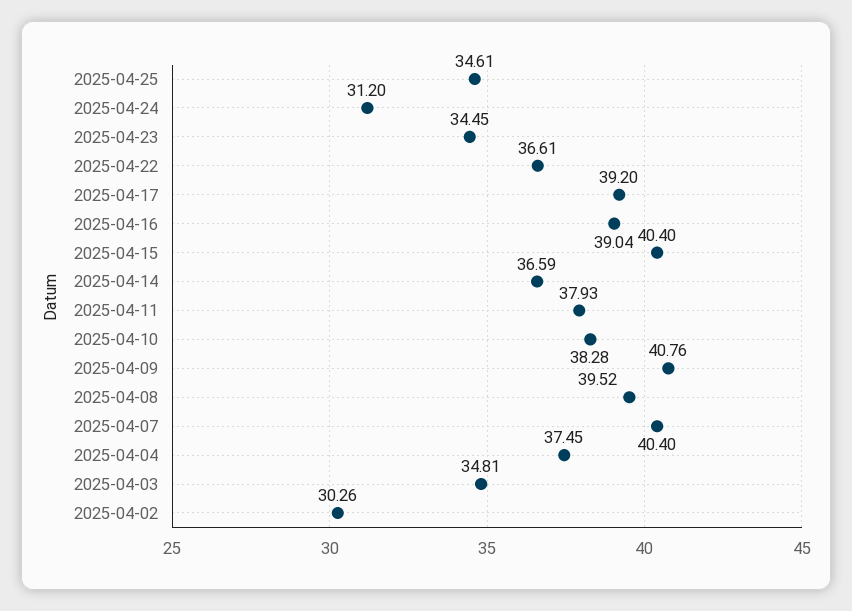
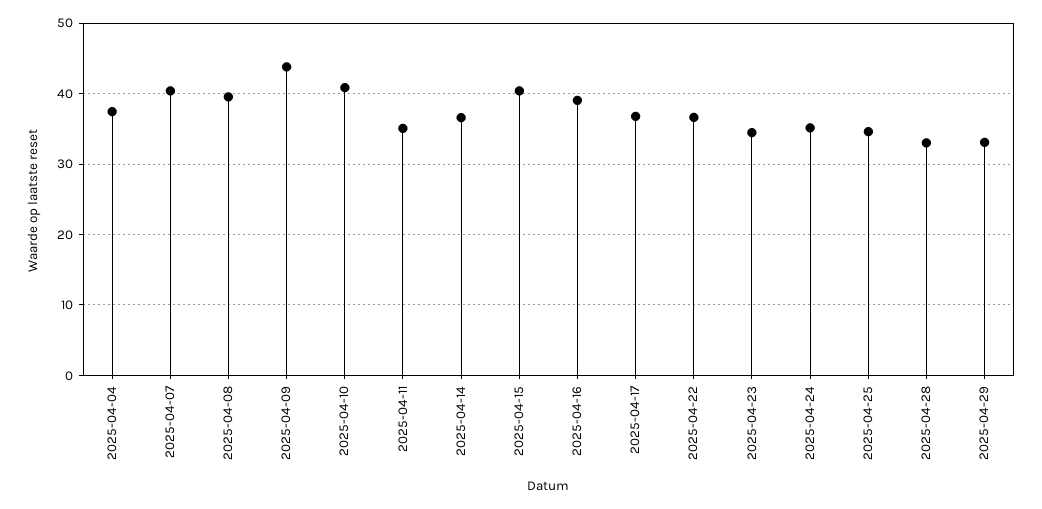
2025-04-24: 31.2 -> 35
2025-04-17: 39.2 -> 37
2025-04-11: 37.93 -> 35
2025-04-10: 38.28 -> 41
2025-04-09: 40.76 -> 44
2025-04-03: 34.81 -> none
2025-04-02: 30.26 -> none
2025-04-28: none -> 33
2025-04-29: none -> 33

